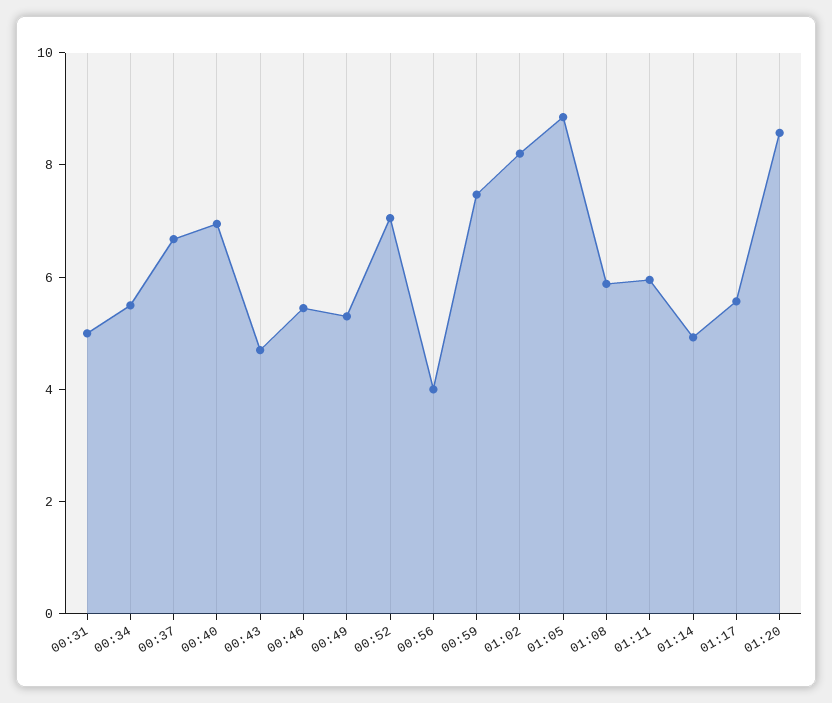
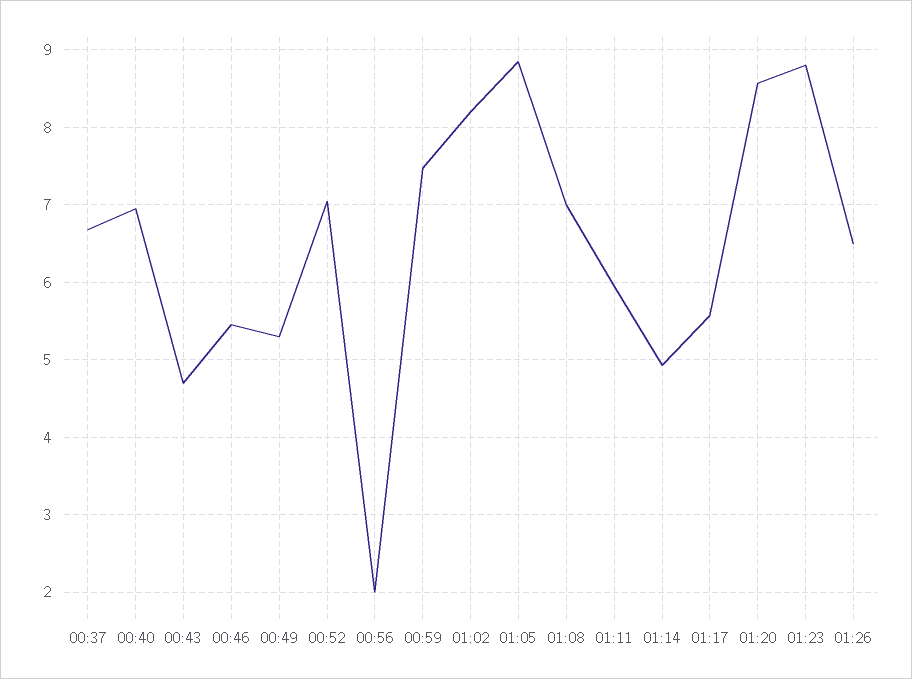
00:31: 5 -> none
00:34: 5.5 -> none
00:56: 4 -> 2
01:08: 6 -> 7
01:23: none -> 8.8
01:26: none -> 6.5

